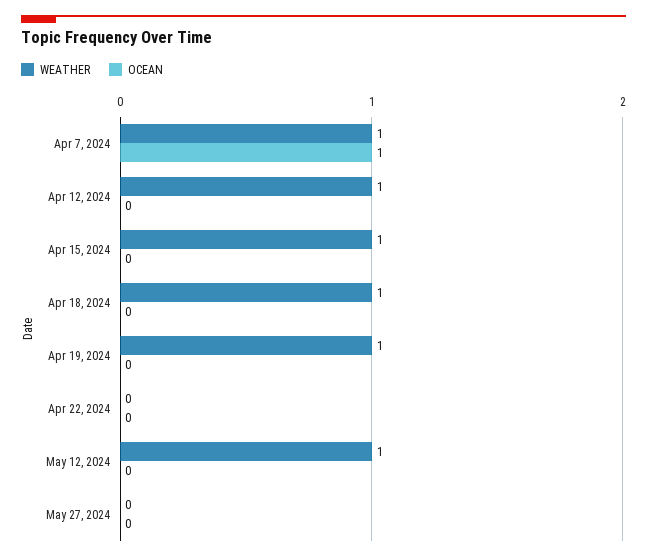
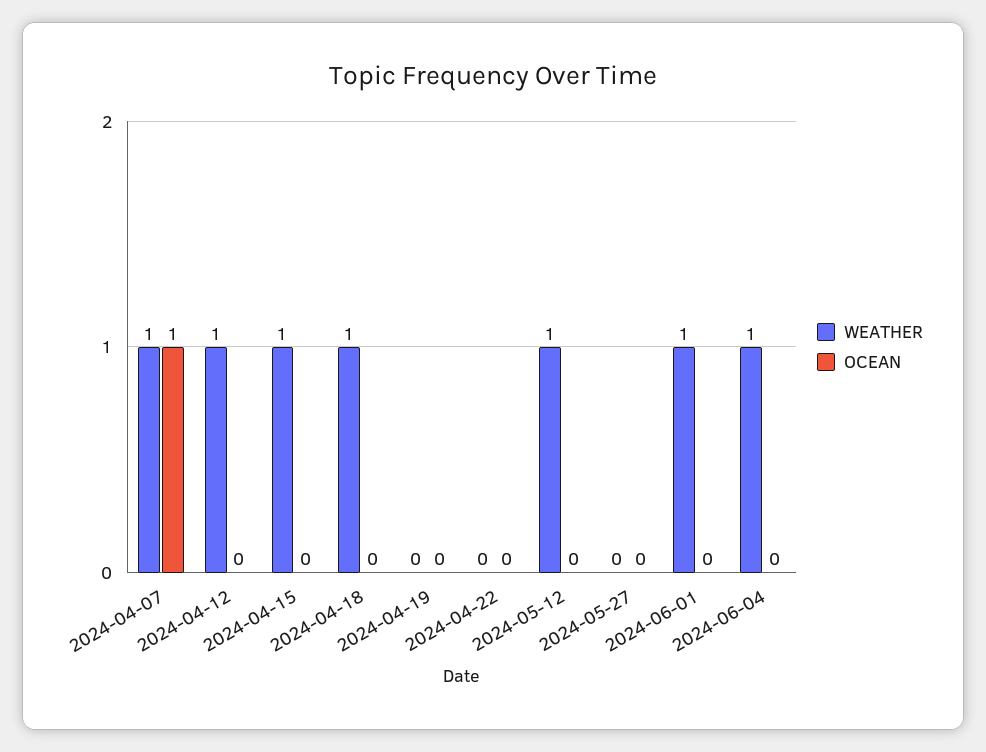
WEATHER, Apr 19, 2024: 1 -> 0
WEATHER, 2024-06-01: none -> 1
OCEAN, 2024-06-01: none -> 0
WEATHER, 2024-06-04: none -> 1
OCEAN, 2024-06-04: none -> 0

